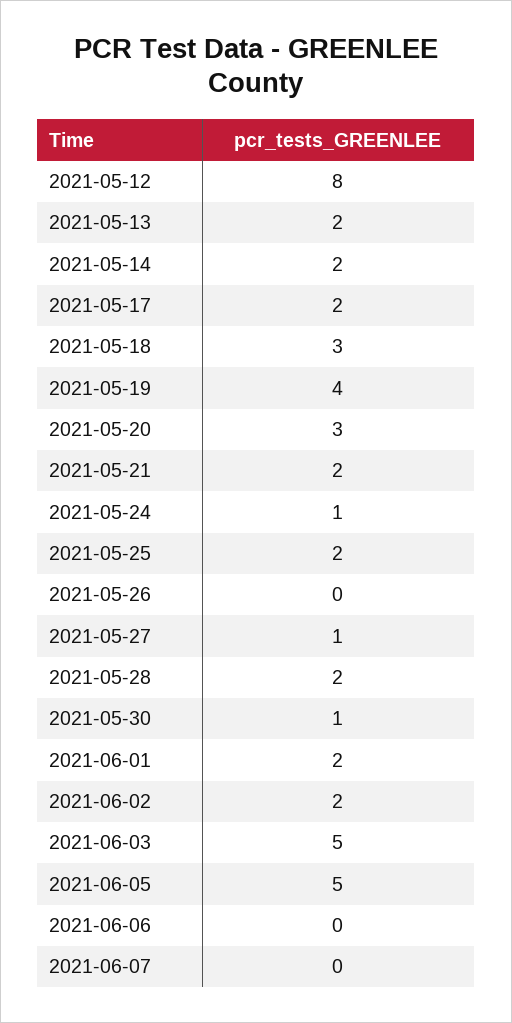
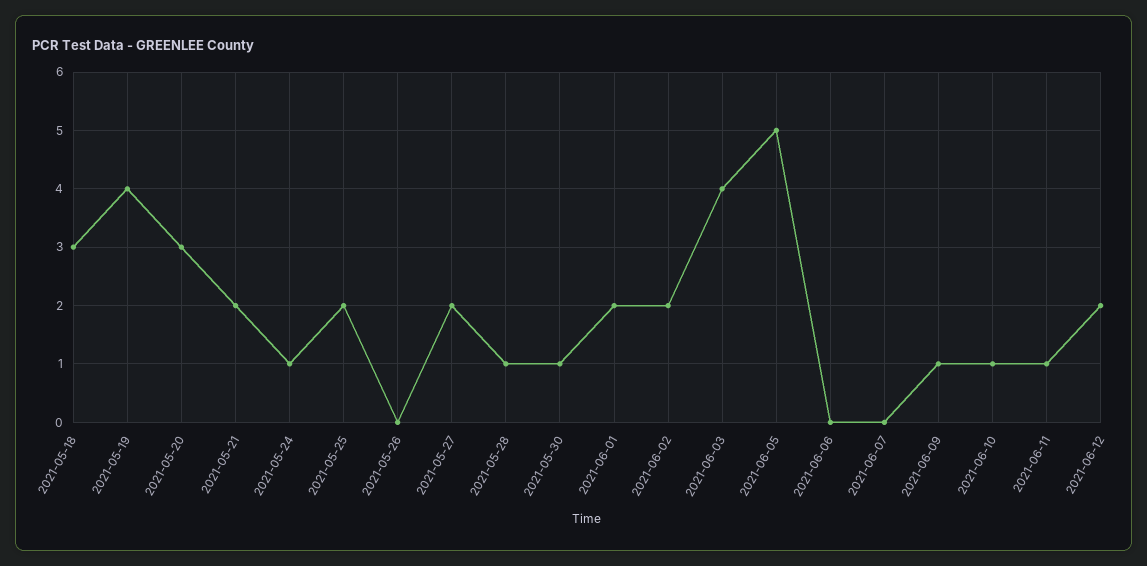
2021-05-12: 8 -> none
2021-05-13: 2 -> none
2021-05-14: 2 -> none
2021-05-17: 2 -> none
2021-05-27: 1 -> 2
2021-05-28: 2 -> 1
2021-06-03: 5 -> 4
2021-06-09: none -> 1
2021-06-10: none -> 1
2021-06-11: none -> 1
2021-06-12: none -> 2

